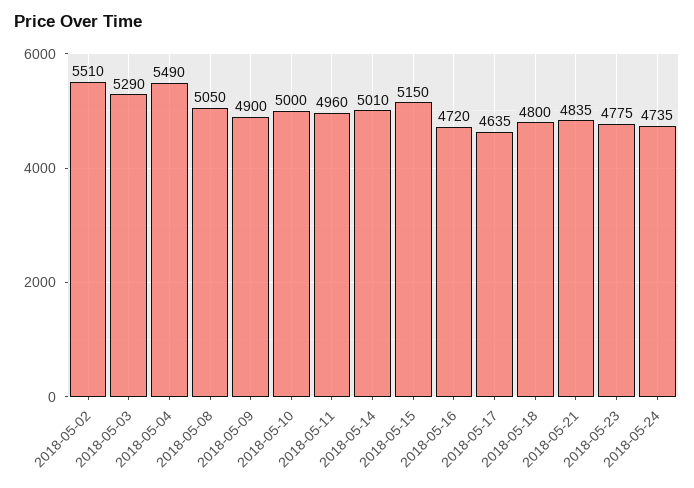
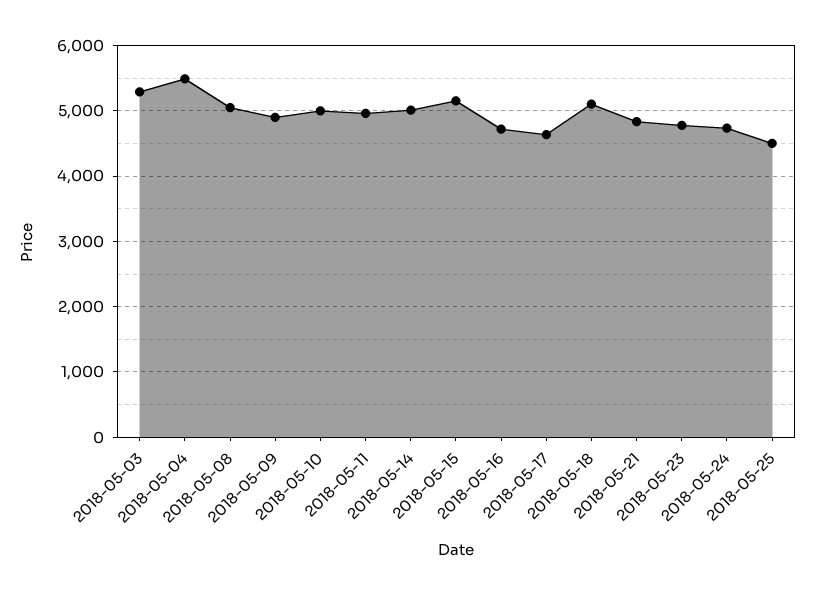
2018-05-02: 5510 -> none
2018-05-18: 4800 -> 5100
2018-05-25: none -> 4500

